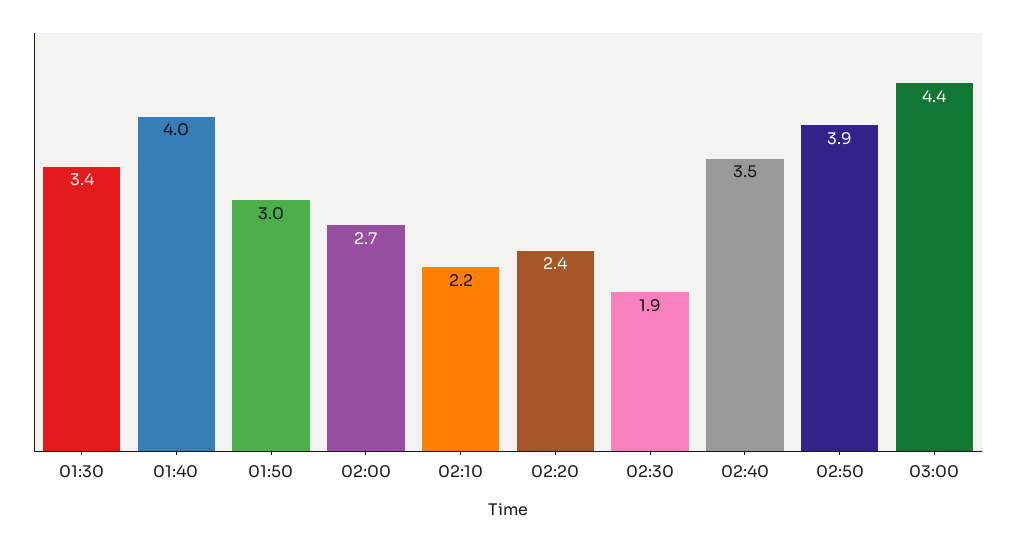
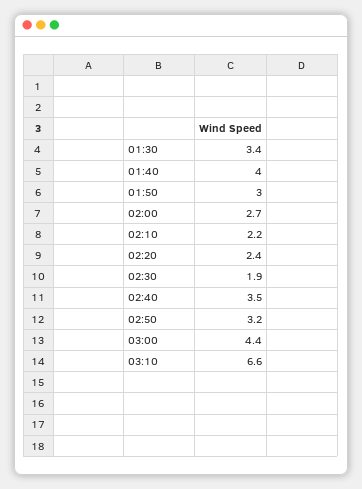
02:50: 3.9 -> 3.2
03:10: none -> 6.6

